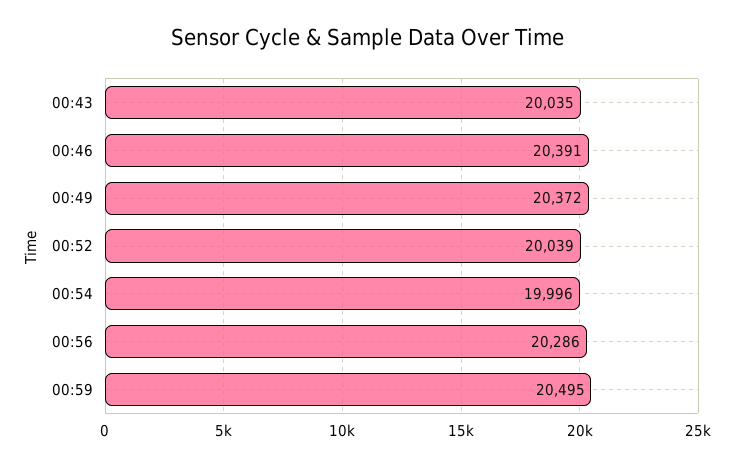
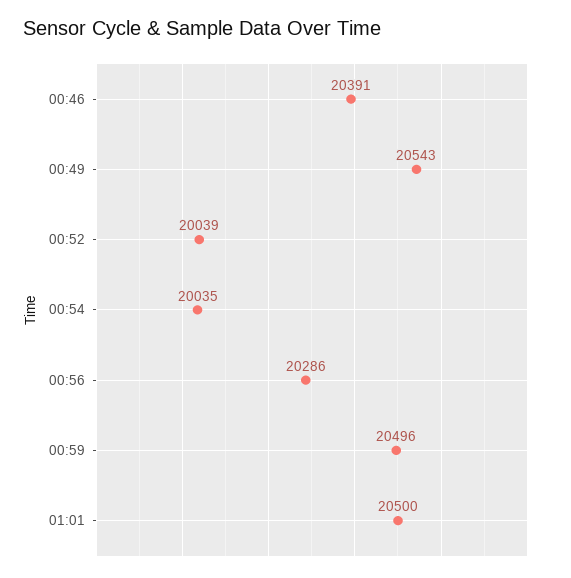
00:43: 20035 -> none
00:49: 20372 -> 20543
00:54: 19996 -> 20035
00:59: 20495 -> 20496
01:01: none -> 20500

